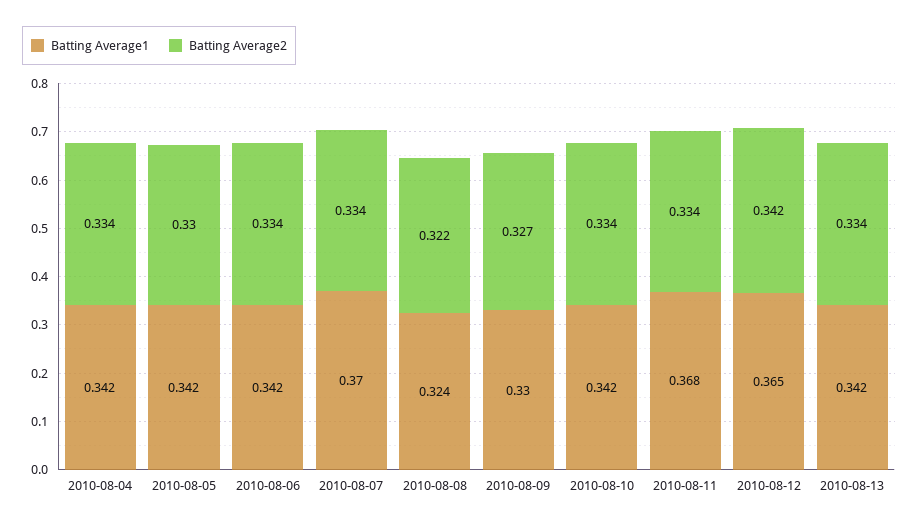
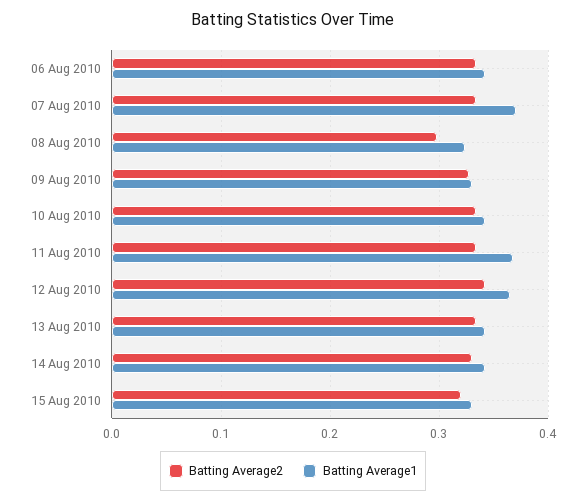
Batting Average1, 2010-08-04: 0.342 -> none
Batting Average2, 2010-08-04: 0.334 -> none
Batting Average1, 2010-08-05: 0.342 -> none
Batting Average2, 2010-08-05: 0.33 -> none
Batting Average2, 2010-08-08: 0.322 -> 0.3
Batting Average2, 14 Aug 2010: none -> 0.33
Batting Average1, 14 Aug 2010: none -> 0.34
Batting Average2, 15 Aug 2010: none -> 0.32
Batting Average1, 15 Aug 2010: none -> 0.33

